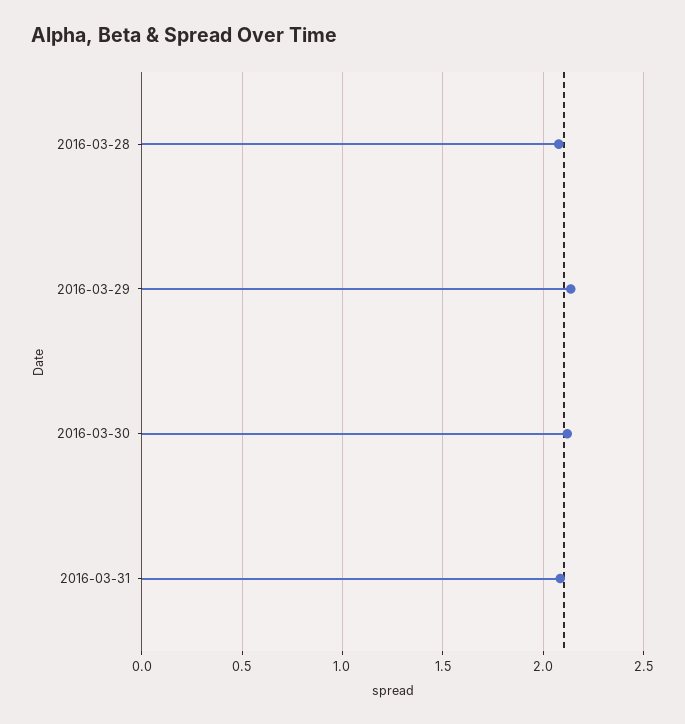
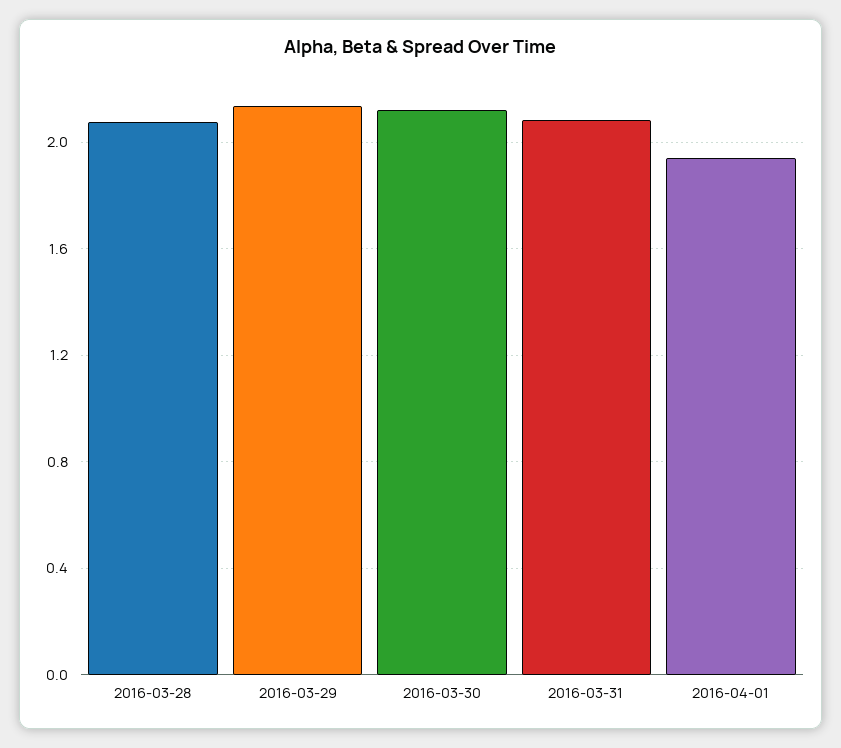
2016-04-01: none -> 1.95

